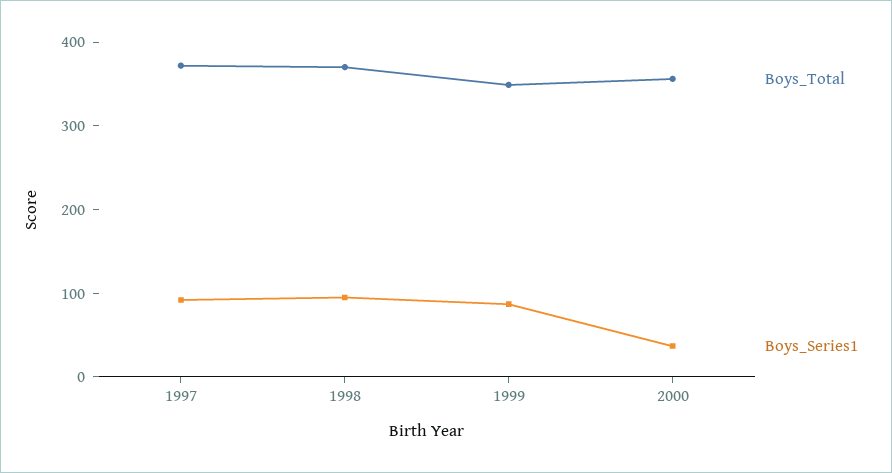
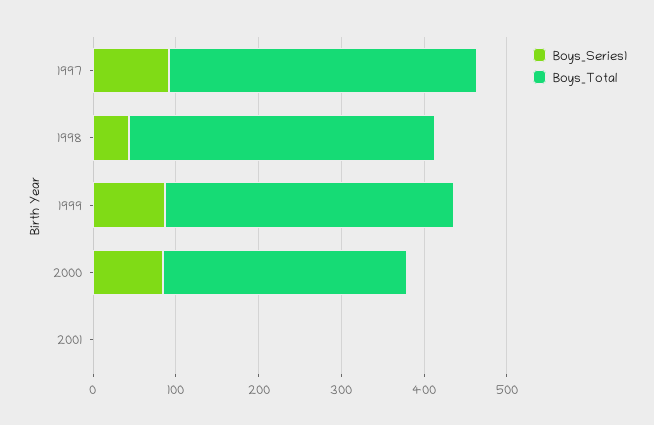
Boys_Series1, 1998: 100 -> 40
Boys_Total, 2000: 360 -> 300
Boys_Series1, 2000: 40 -> 80
Boys_Series1, 2001: none -> 0
Boys_Total, 2001: none -> 0

